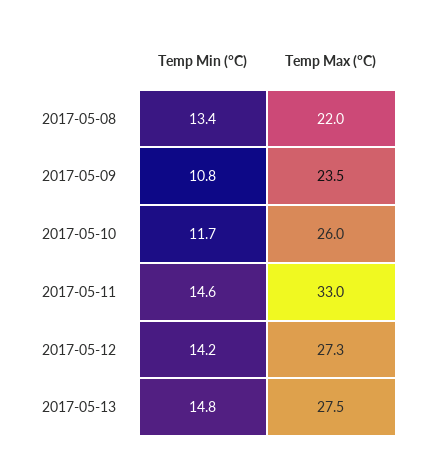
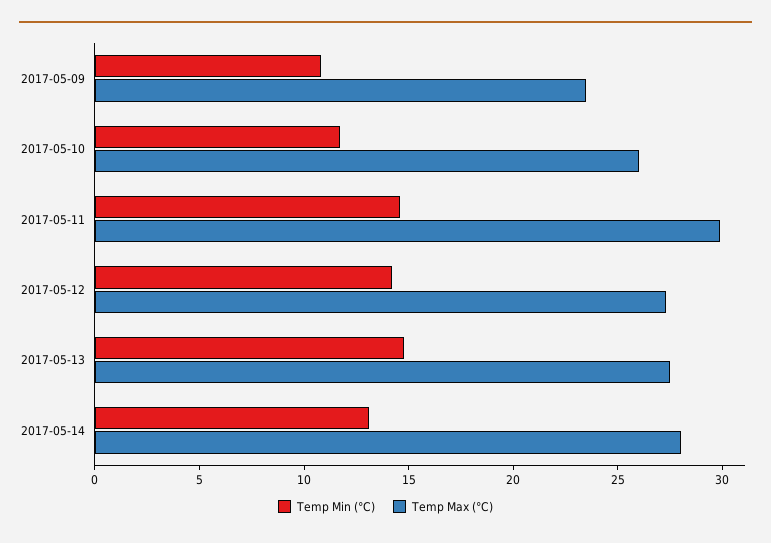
Temp Min (°C), 2017-05-08: 13.4 -> none
Temp Max (°C), 2017-05-08: 22 -> none
Temp Max (°C), 2017-05-11: 33 -> 30
Temp Min (°C), 2017-05-14: none -> 13
Temp Max (°C), 2017-05-14: none -> 28

